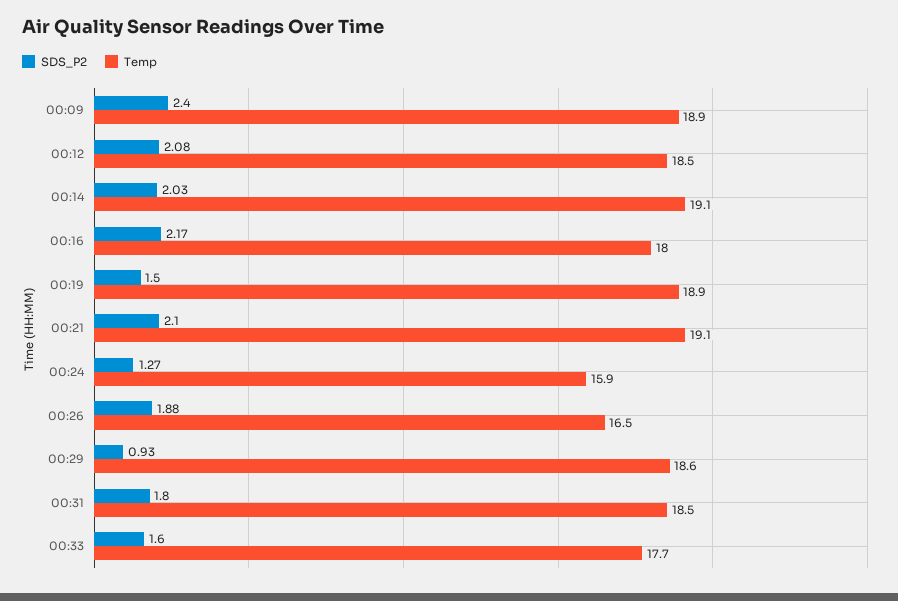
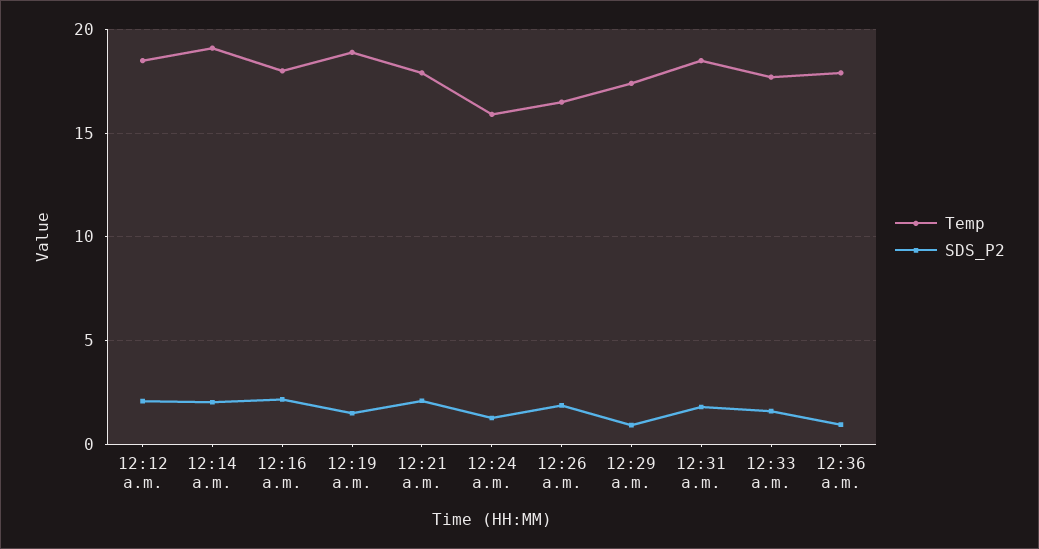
SDS_P2, 00:09: 2.4 -> none
Temp, 00:09: 18.9 -> none
Temp, 00:21: 19.1 -> 18
Temp, 00:29: 18.6 -> 17.5
Temp, 12:36 a.m.: none -> 18
SDS_P2, 12:36 a.m.: none -> 1

